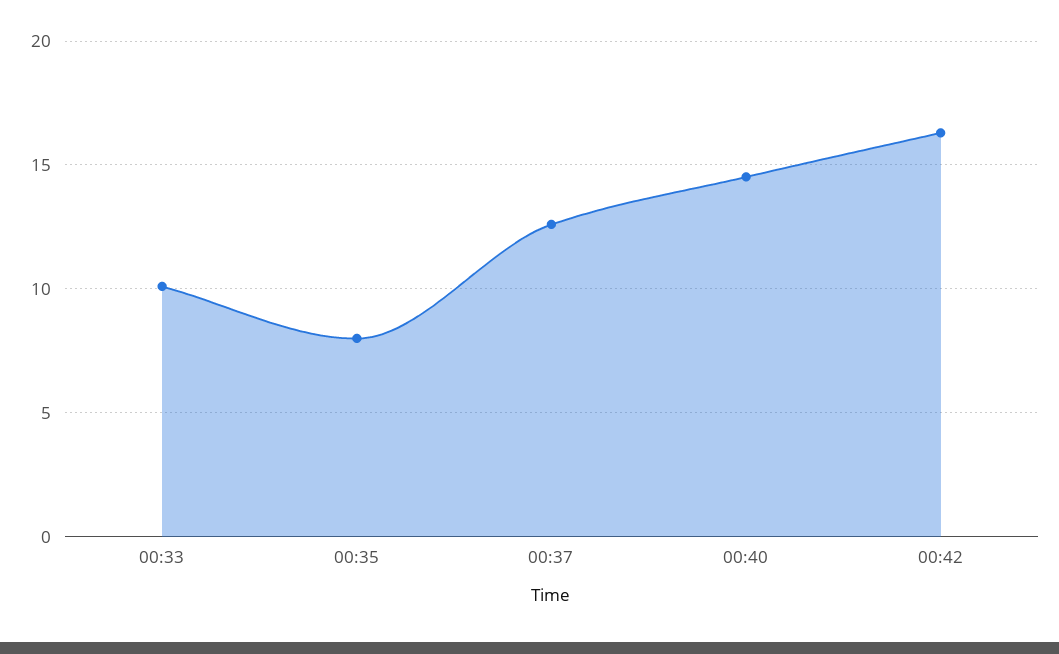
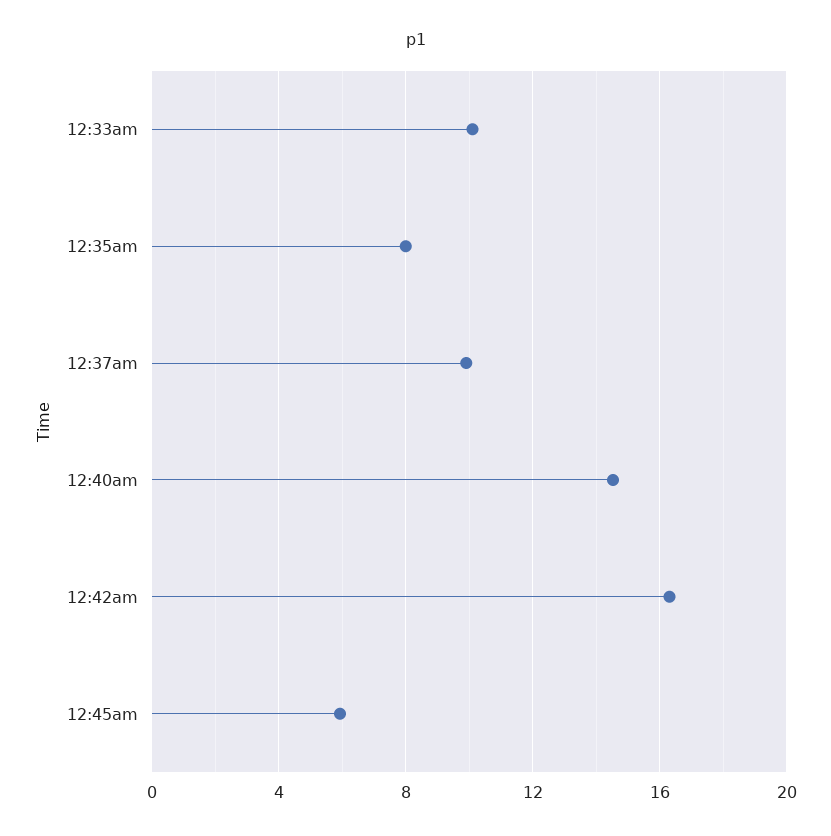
00:37: 12.5 -> 10
12:45am: none -> 6

